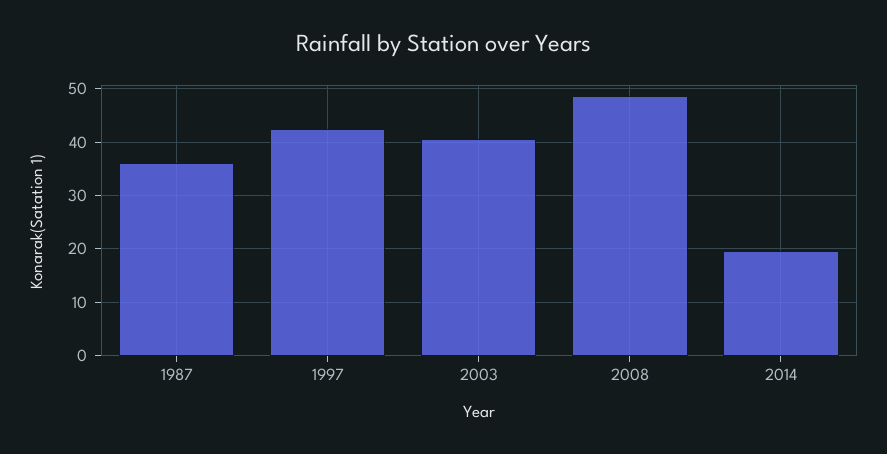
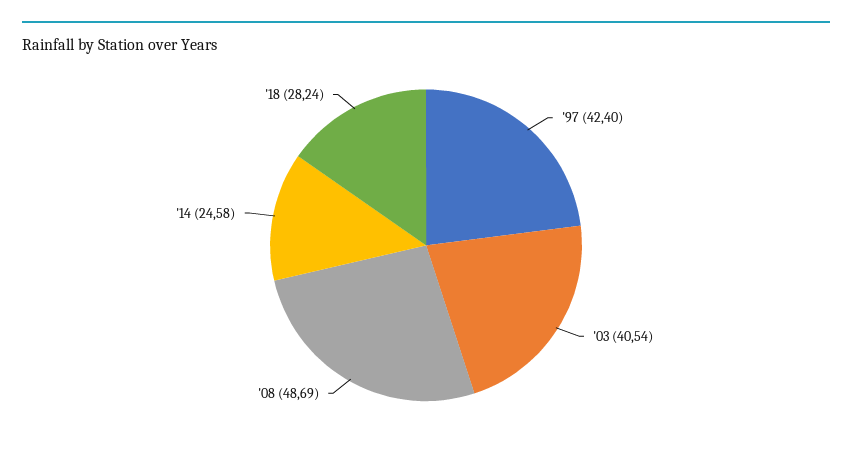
1987: 36 -> none
2014: 20 -> 24.58
'18: none -> 28.24

